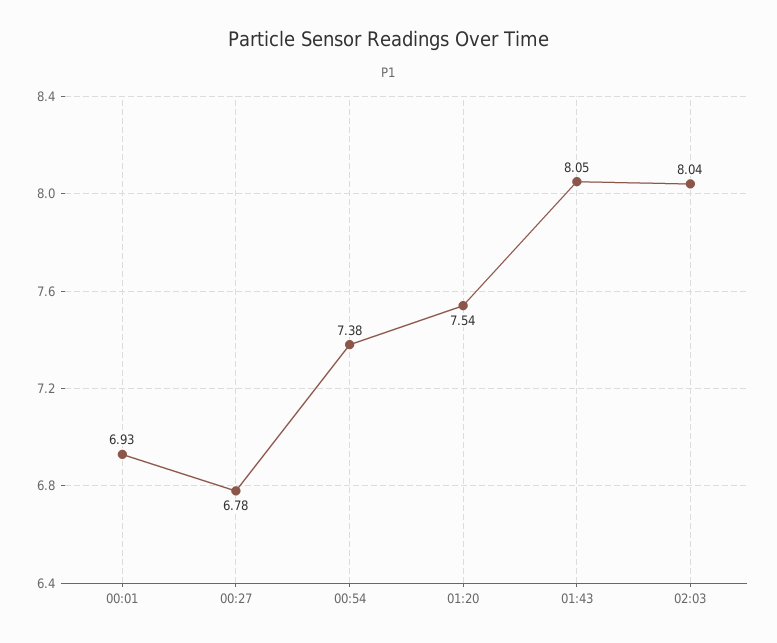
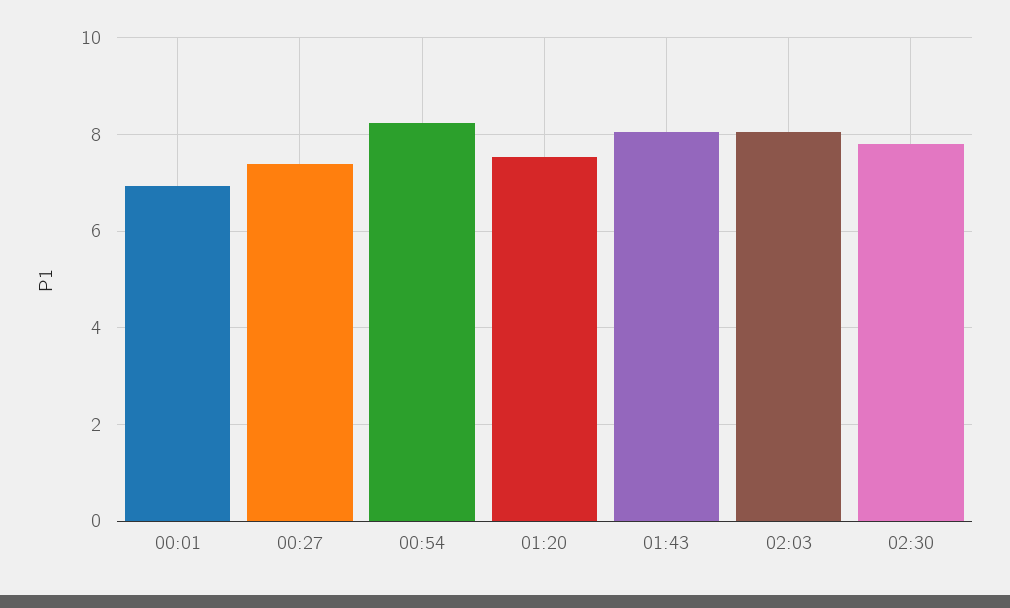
00:27: 6.78 -> 7.4
00:54: 7.38 -> 8.2
02:30: none -> 7.8

